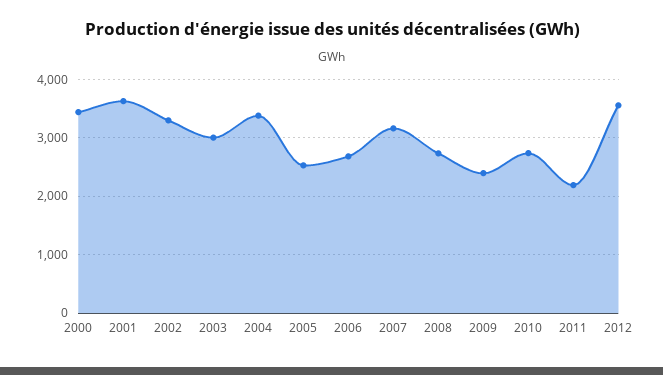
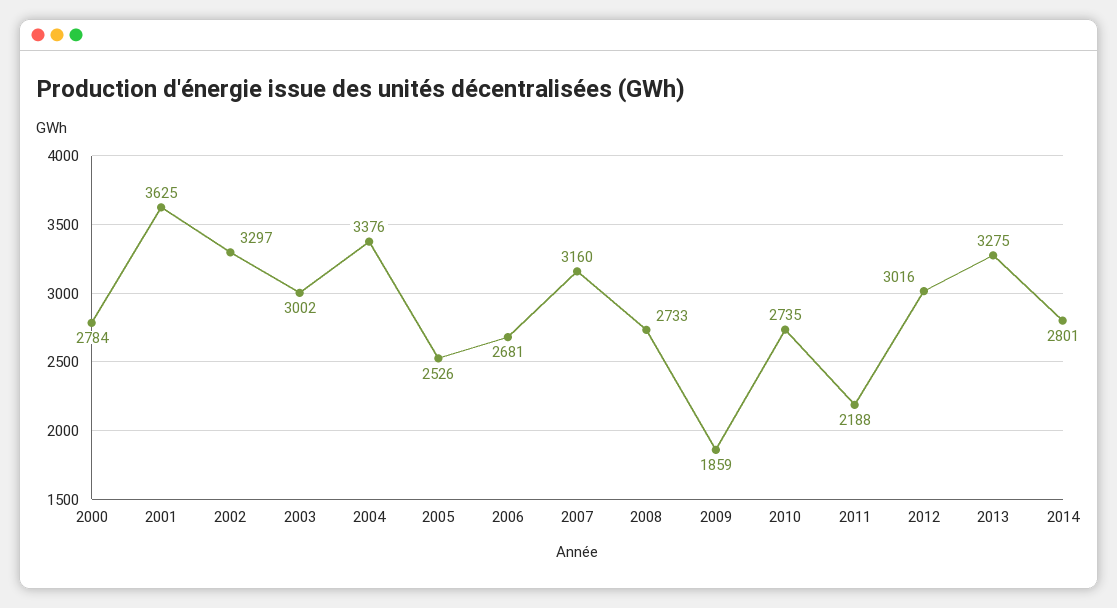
2000: 3400 -> 2784
2009: 2400 -> 1859
2012: 3600 -> 3016
2013: none -> 3275
2014: none -> 2801

